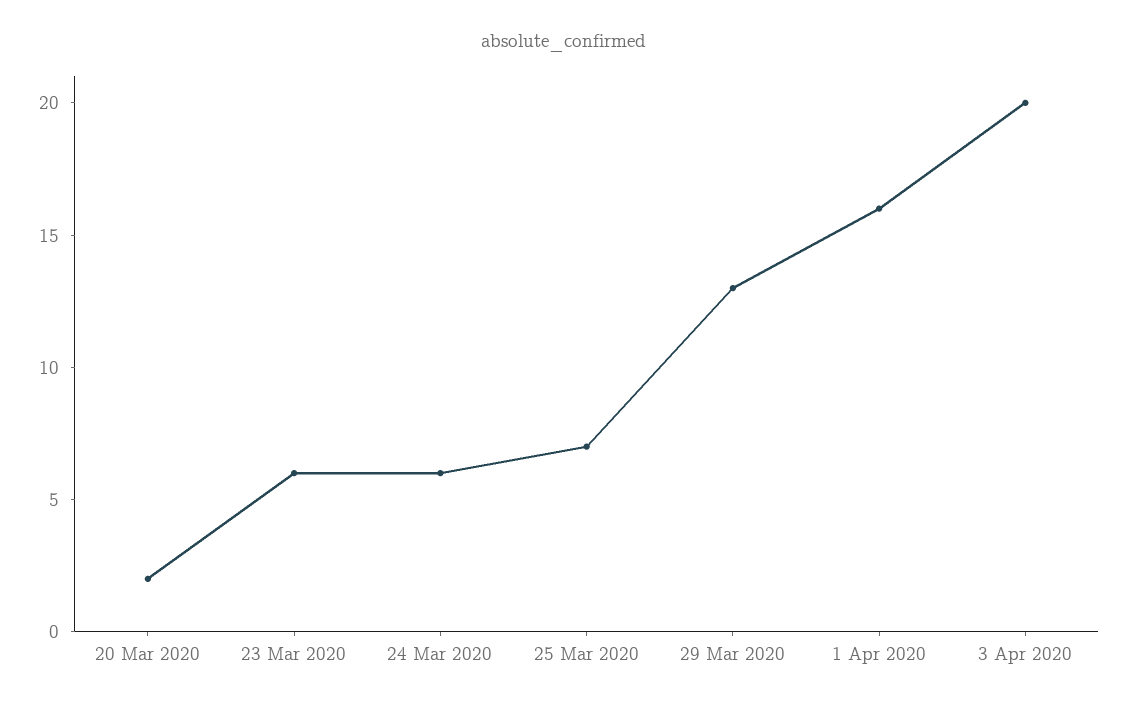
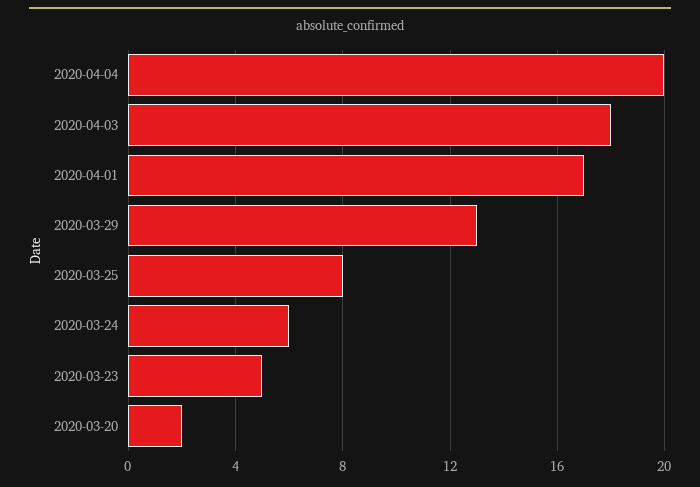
23 Mar 2020: 6 -> 5
25 Mar 2020: 7 -> 8
1 Apr 2020: 16 -> 17
3 Apr 2020: 20 -> 18
2020-04-04: none -> 20

